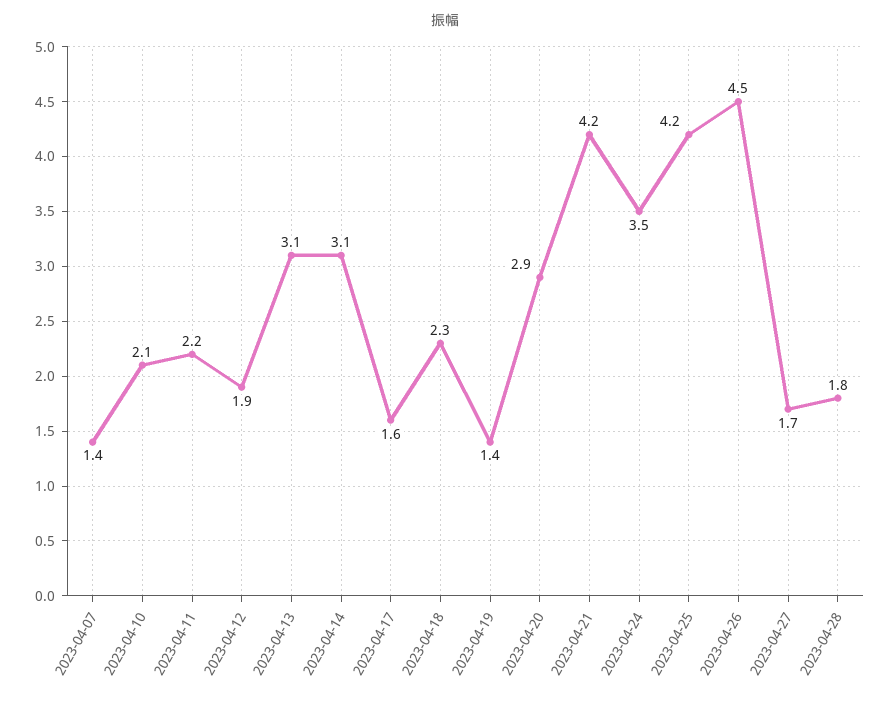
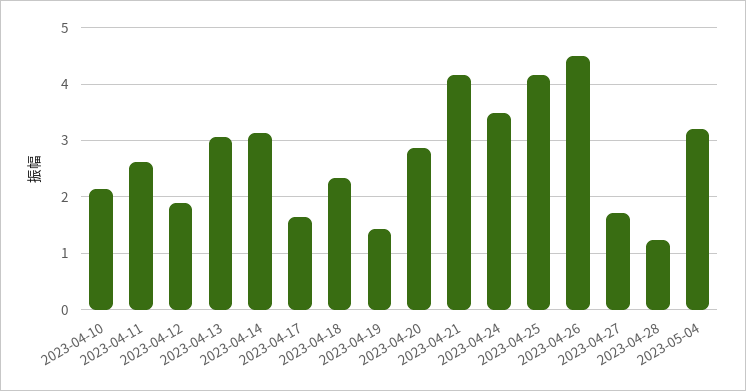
2023-04-07: 1.4 -> none
2023-04-11: 2.2 -> 2.6
2023-04-28: 1.8 -> 1.2
2023-05-04: none -> 3.2

